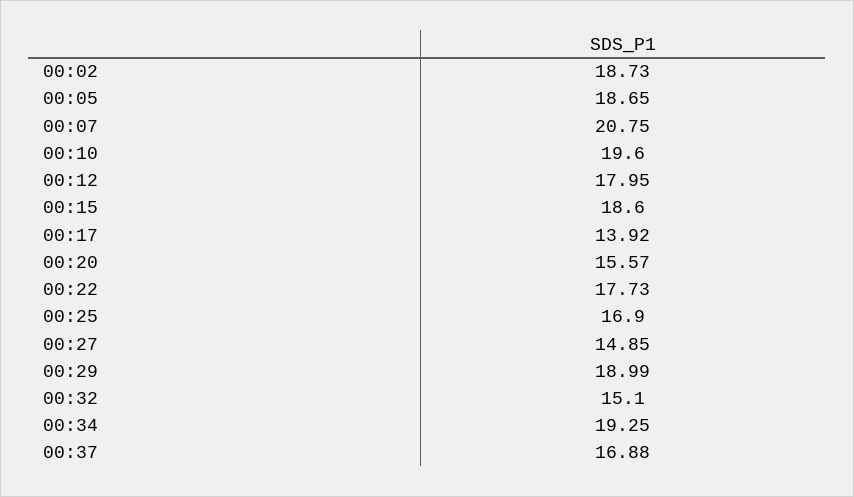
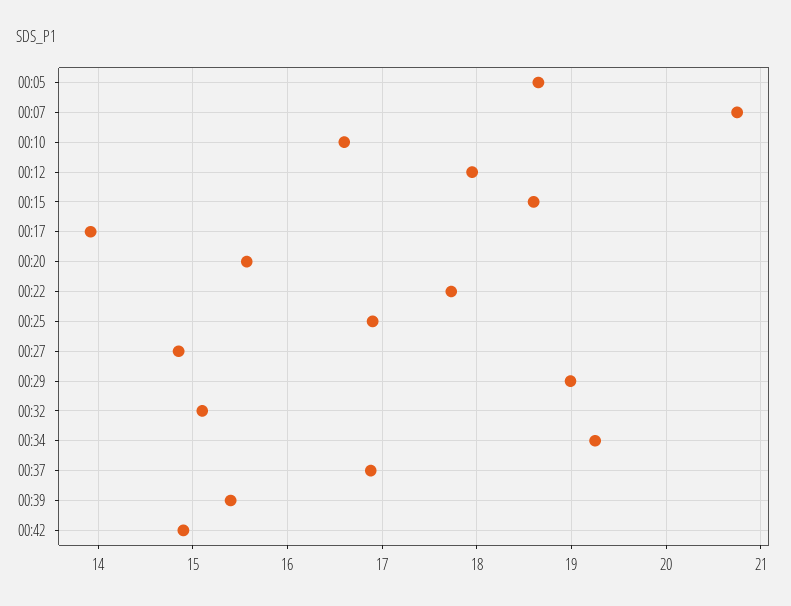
00:02: 18.73 -> none
00:10: 19.6 -> 16.6
00:39: none -> 15.4
00:42: none -> 14.9

